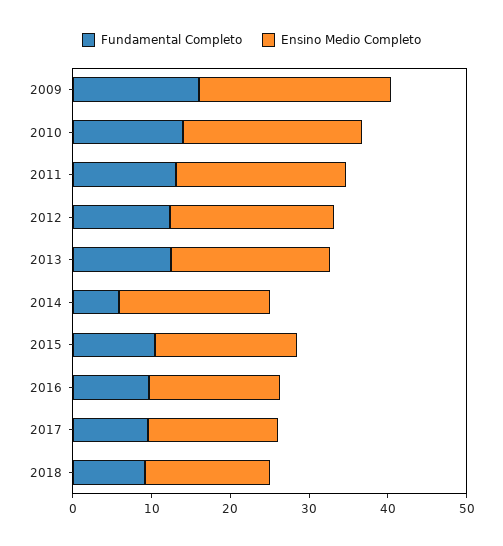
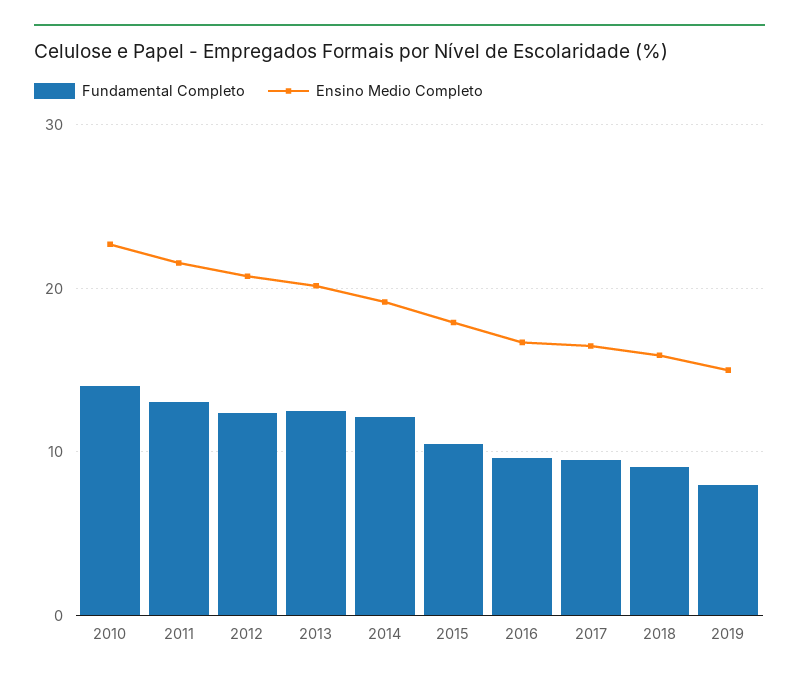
Fundamental Completo, 2009: 16 -> none
Ensino Medio Completo, 2009: 24 -> none
Fundamental Completo, 2014: 6 -> 12
Fundamental Completo, 2019: none -> 8
Ensino Medio Completo, 2019: none -> 15

